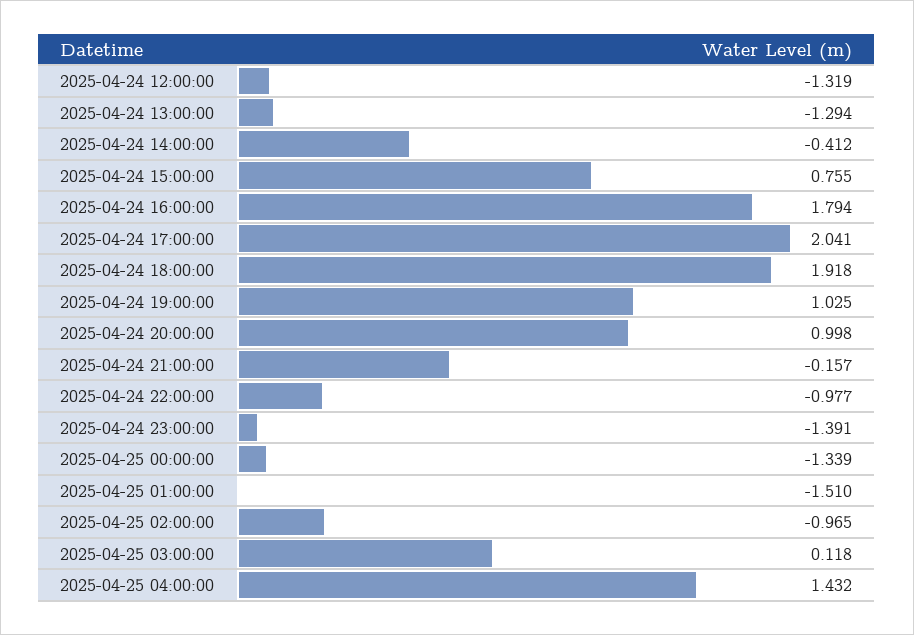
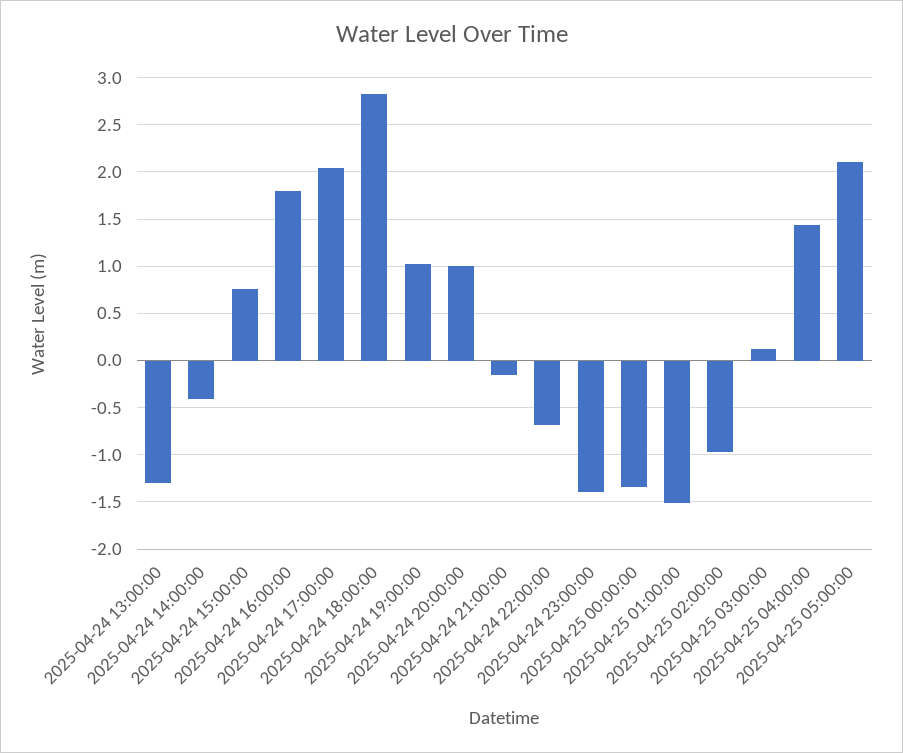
2025-04-24 12:00:00: -1.319 -> none
2025-04-24 18:00:00: 1.918 -> 2.8
2025-04-24 22:00:00: -0.977 -> -0.7
2025-04-25 05:00:00: none -> 2.1

